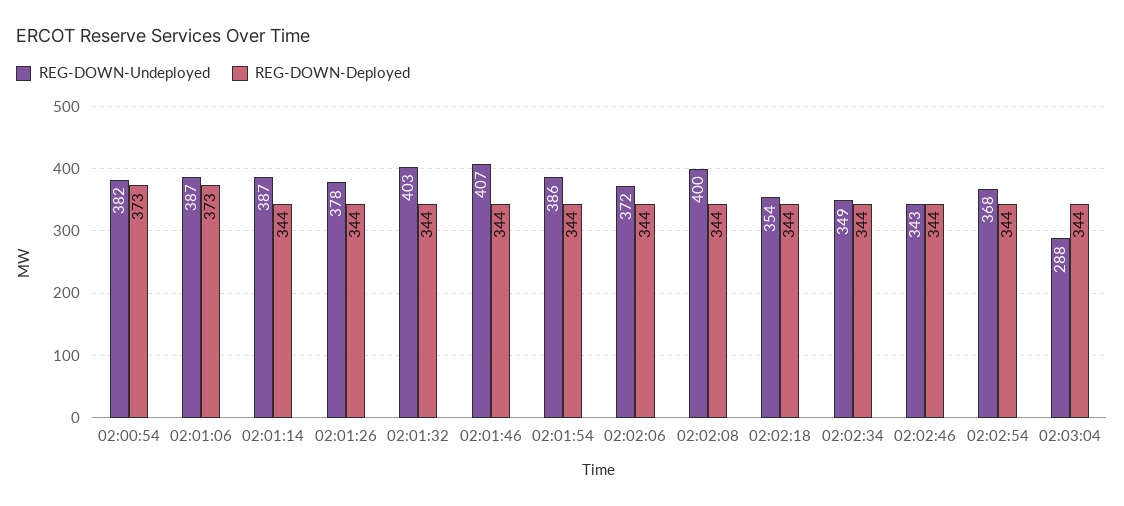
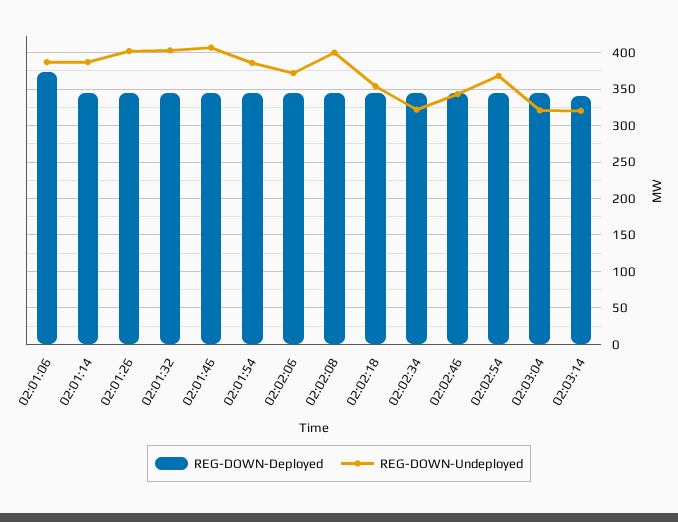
REG-DOWN-Undeployed, 02:00:54: 382 -> none
REG-DOWN-Deployed, 02:00:54: 373 -> none
REG-DOWN-Undeployed, 02:01:26: 378 -> 400
REG-DOWN-Undeployed, 02:02:34: 349 -> 320
REG-DOWN-Undeployed, 02:03:04: 288 -> 320
REG-DOWN-Deployed, 02:03:14: none -> 340
REG-DOWN-Undeployed, 02:03:14: none -> 320

